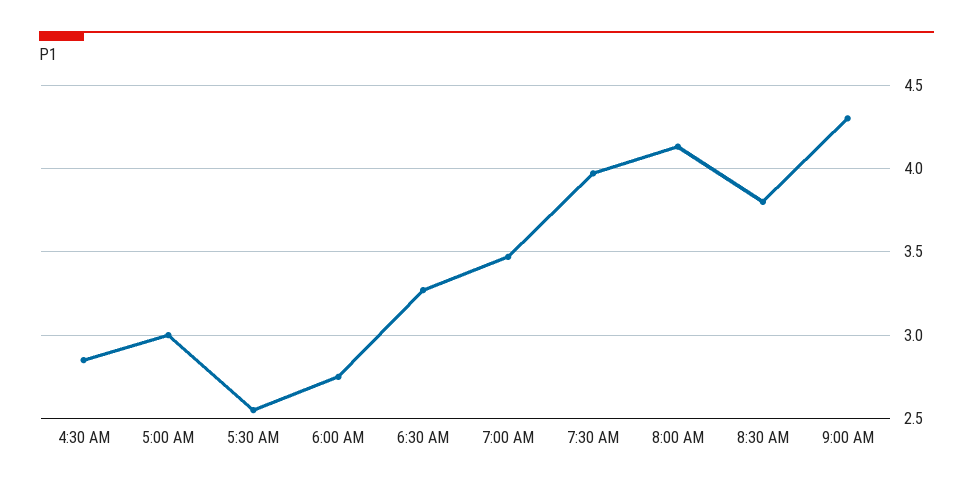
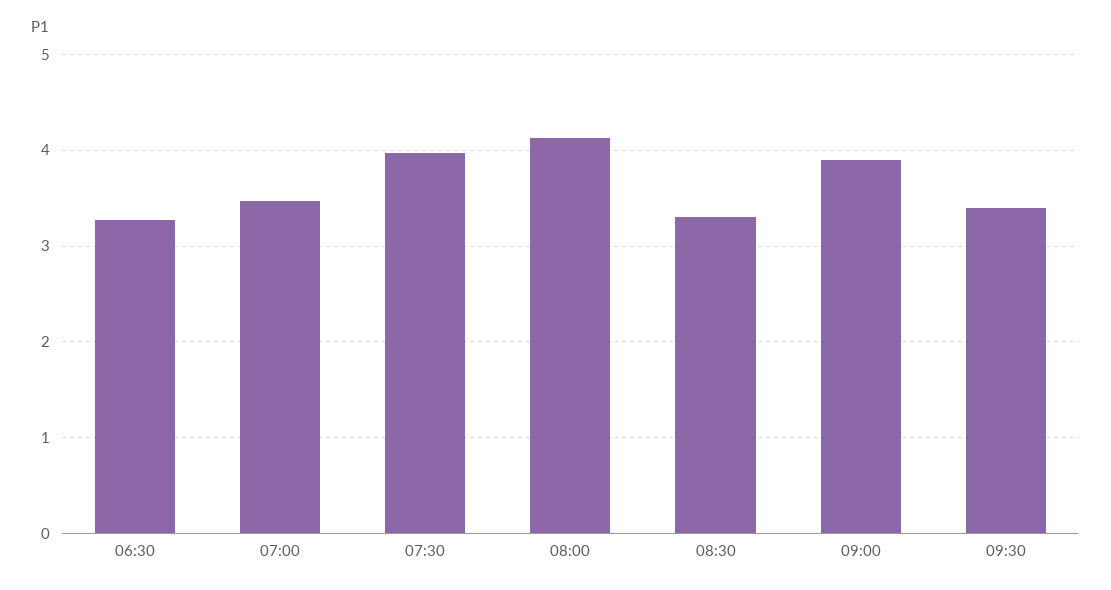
4:30 AM: 2.85 -> none
5:00 AM: 3 -> none
5:30 AM: 2.55 -> none
6:00 AM: 2.75 -> none
8:30 AM: 3.8 -> 3.3
9:00 AM: 4.3 -> 3.9
09:30: none -> 3.4

